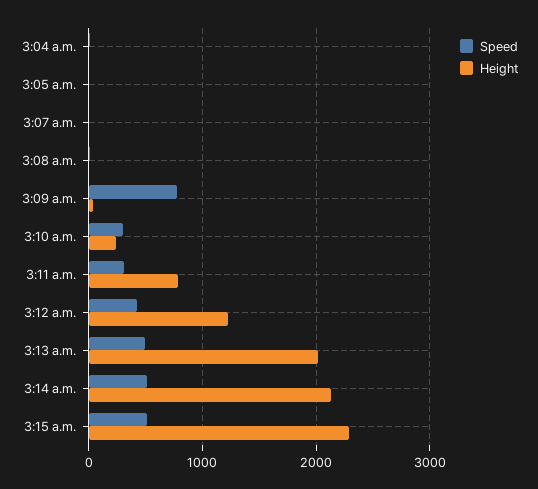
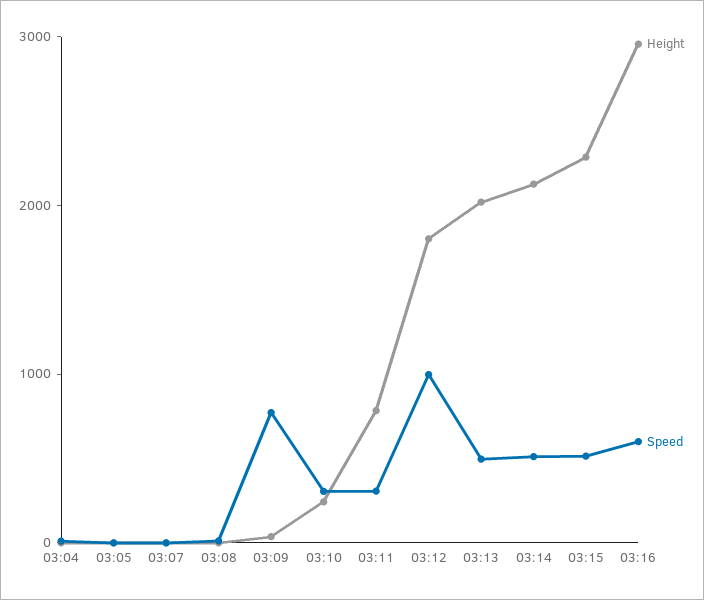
Speed, 3:12 a.m.: 400 -> 1000
Height, 3:12 a.m.: 1200 -> 1800
Height, 03:16: none -> 3000
Speed, 03:16: none -> 600

